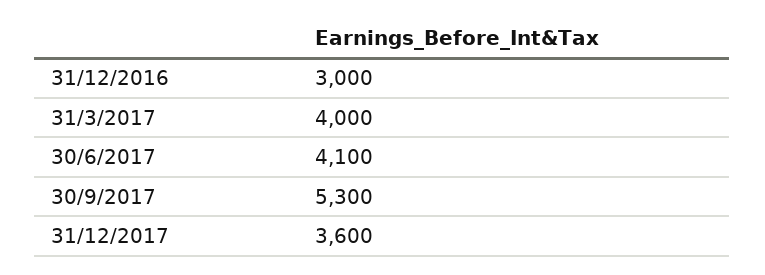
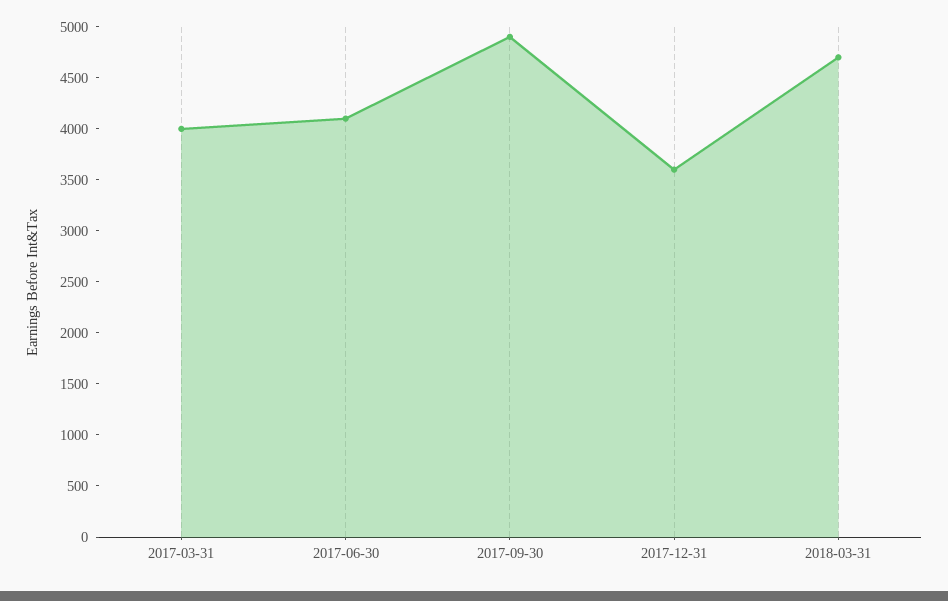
31/12/2016: 3000 -> none
30/9/2017: 5300 -> 4900
2018-03-31: none -> 4700

